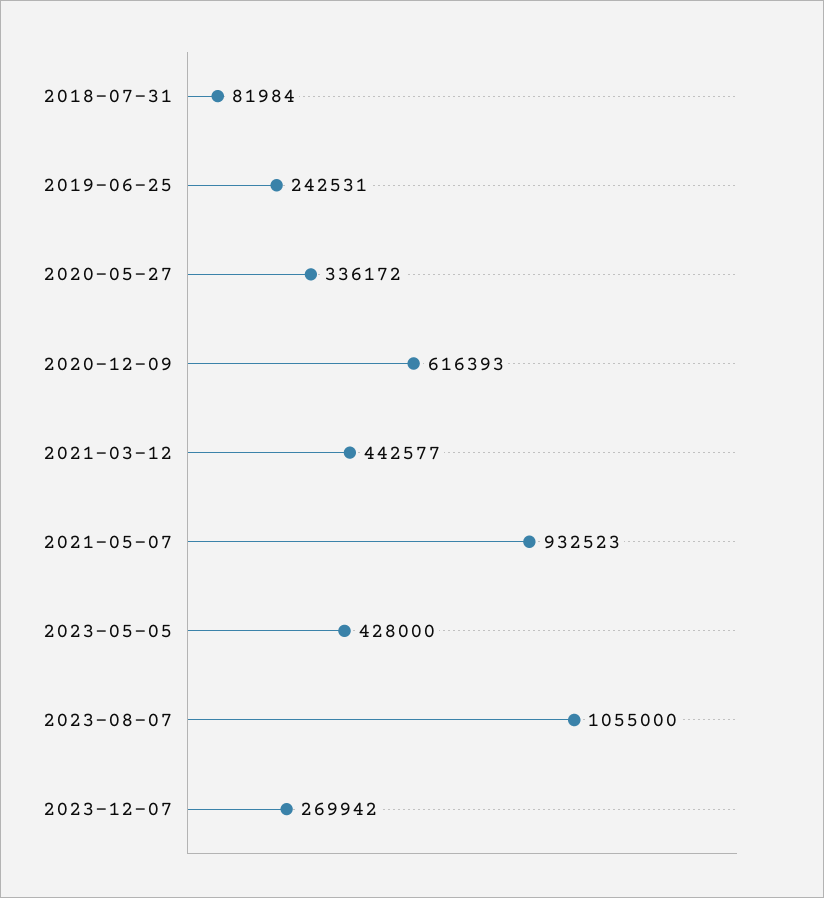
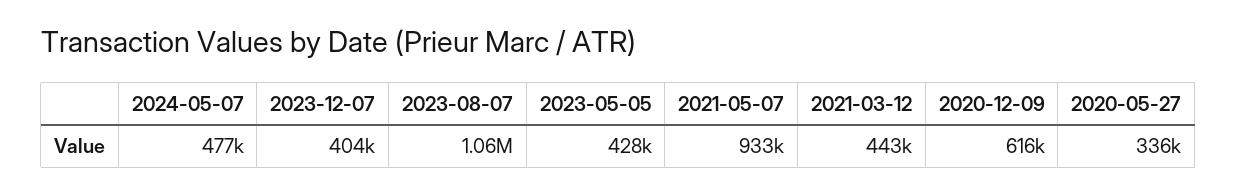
2018-07-31: 81984 -> none
2019-06-25: 242531 -> none
2023-12-07: 269942 -> 404000
2024-05-07: none -> 477000

